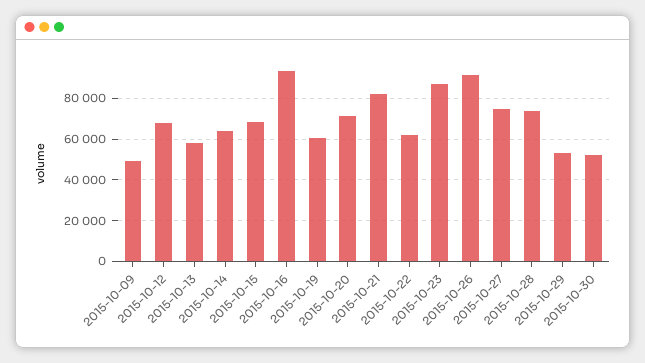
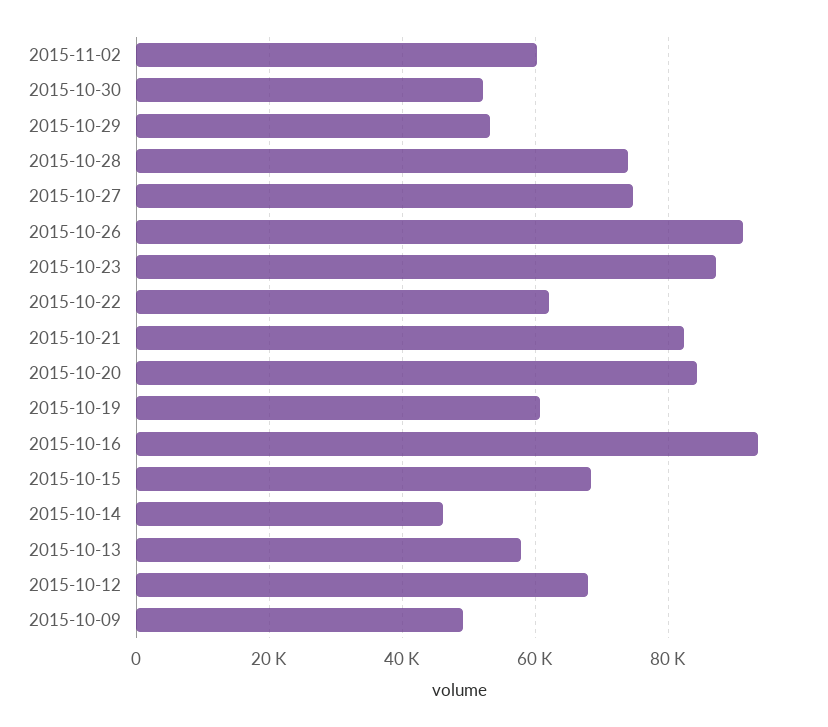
2015-10-14: 65000 -> 46000
2015-10-20: 70000 -> 84000
2015-11-02: none -> 60000

